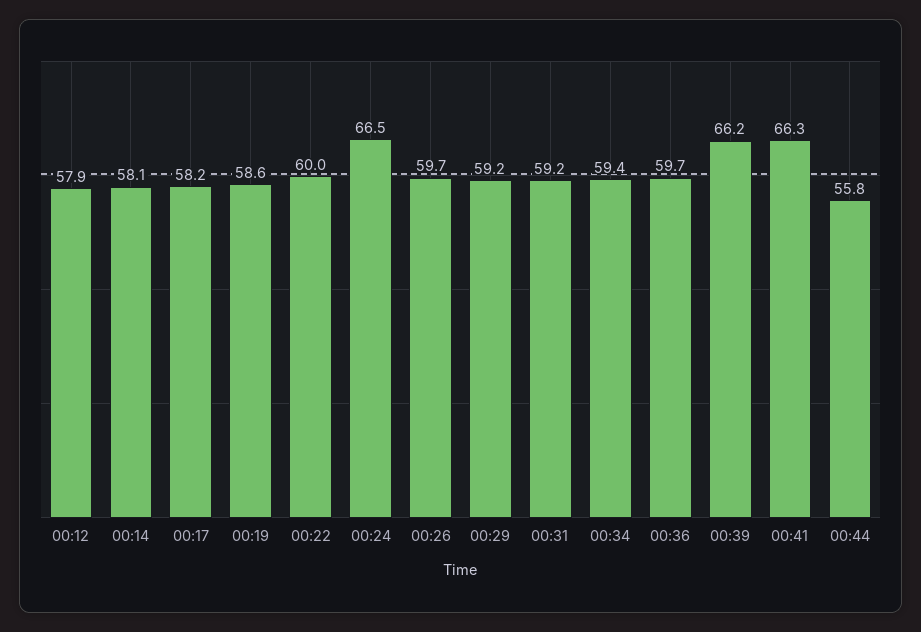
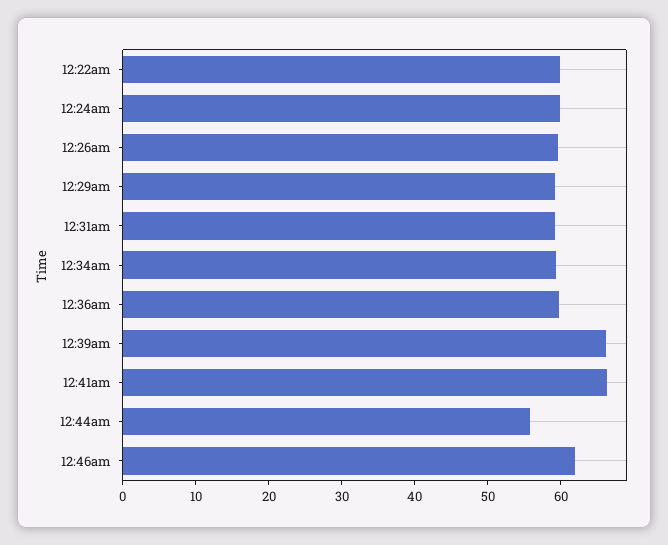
00:12: 57.9 -> none
00:14: 58.1 -> none
00:17: 58.2 -> none
00:19: 58.6 -> none
00:24: 66.5 -> 60
12:46am: none -> 62

